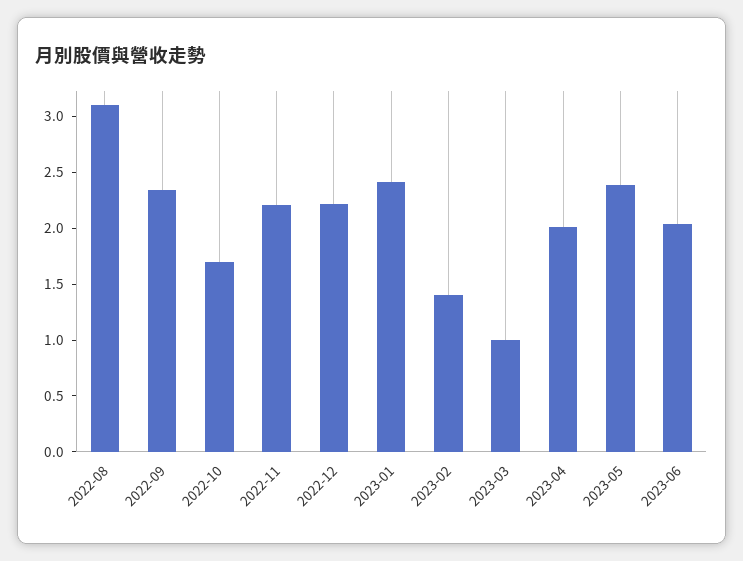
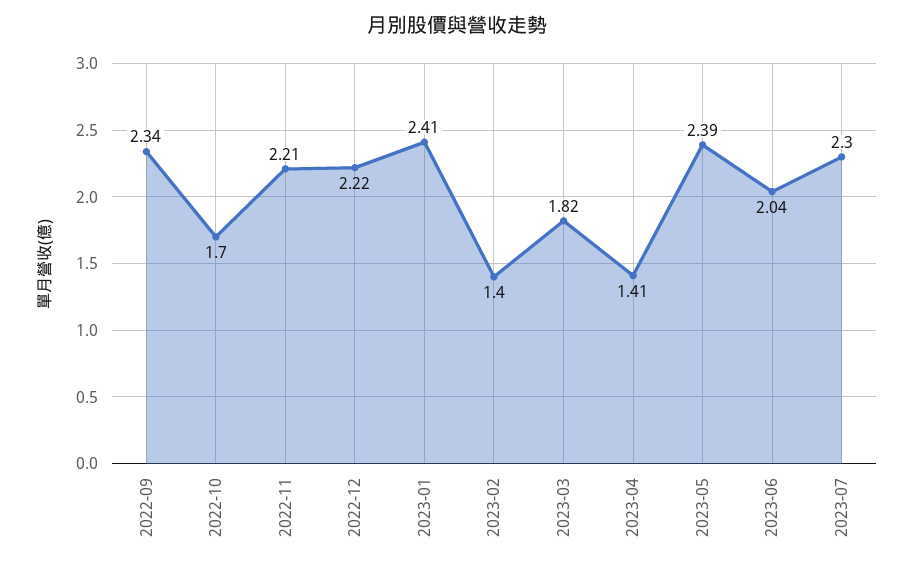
2022-08: 3.1 -> none
2023-03: 1 -> 1.82
2023-04: 2 -> 1.41
2023-07: none -> 2.3

